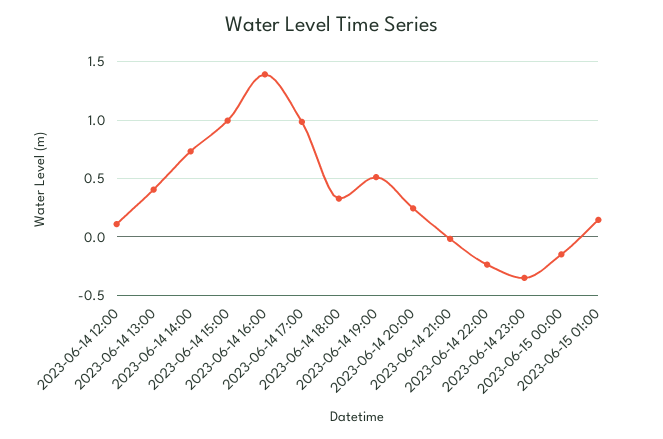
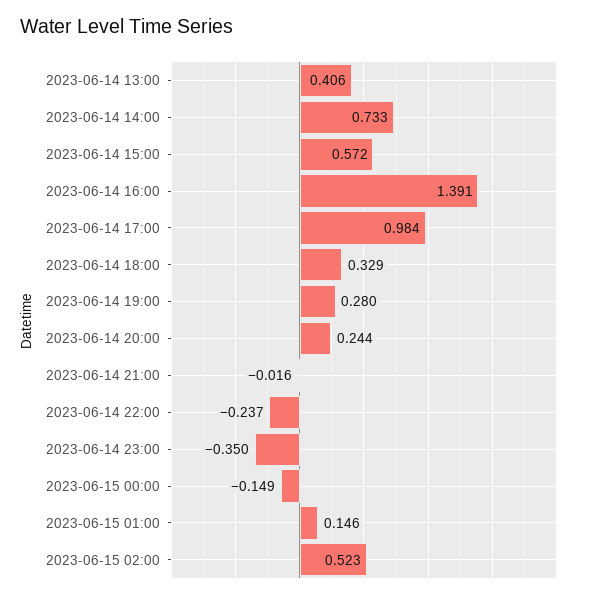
2023-06-14 12:00: 0.1 -> none
2023-06-14 15:00: 1 -> 0.572
2023-06-14 19:00: 0.5 -> 0.28
2023-06-15 02:00: none -> 0.523

